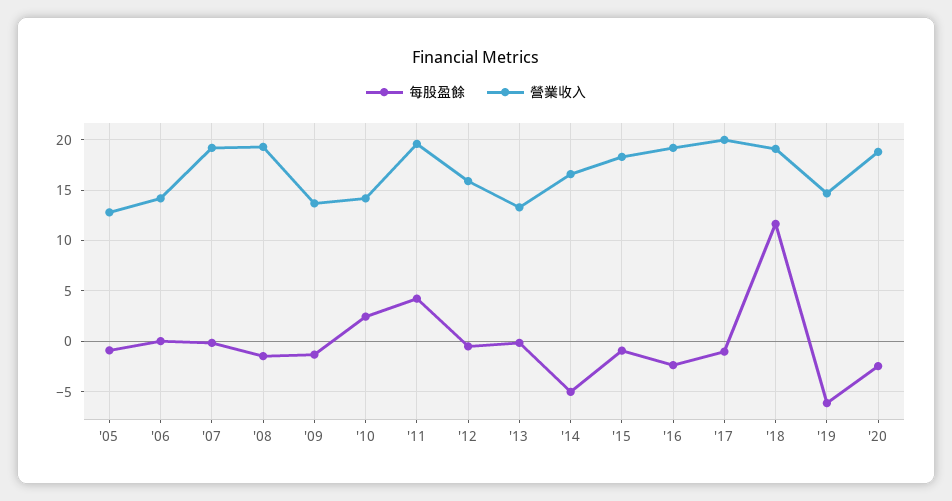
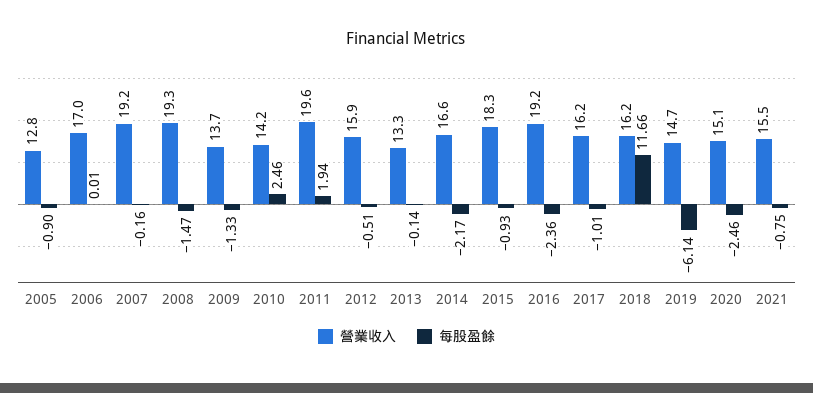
營業收入, '06: 14 -> 17
每股盈餘, '11: 4 -> 1.94
每股盈餘, '14: -5 -> -2.17
營業收入, '17: 20 -> 16.2
營業收入, '18: 19 -> 16.2
營業收入, '20: 19 -> 15.1
營業收入, 2021: none -> 15.5
每股盈餘, 2021: none -> -0.75

